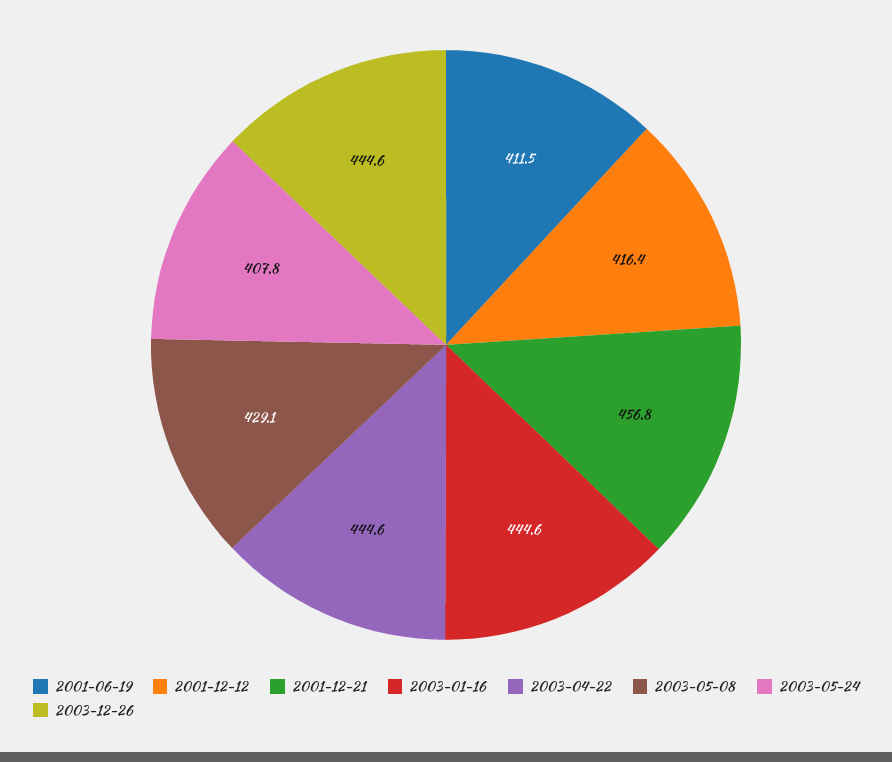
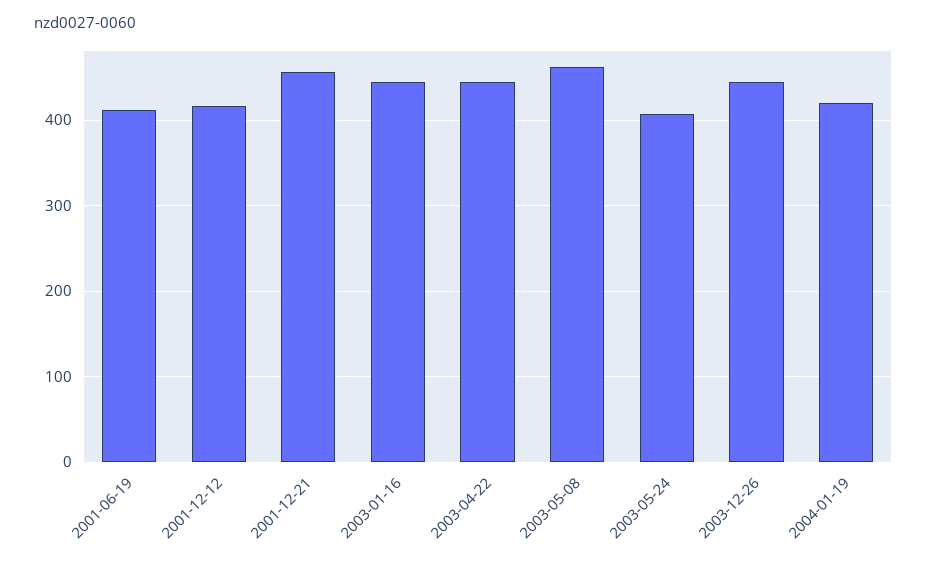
2003-05-08: 429.1 -> 460
2004-01-19: none -> 420

